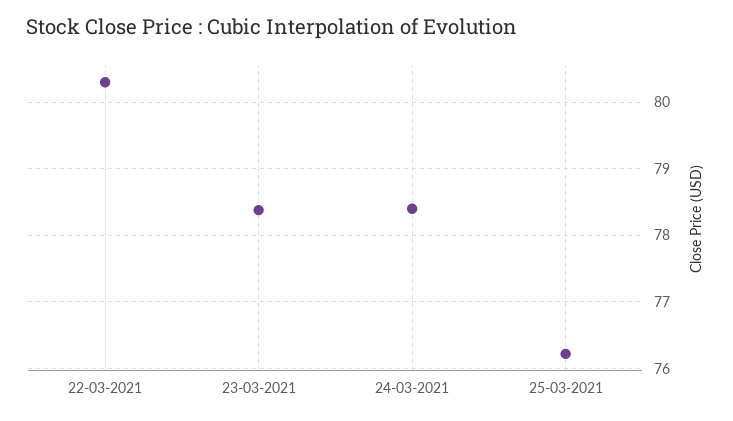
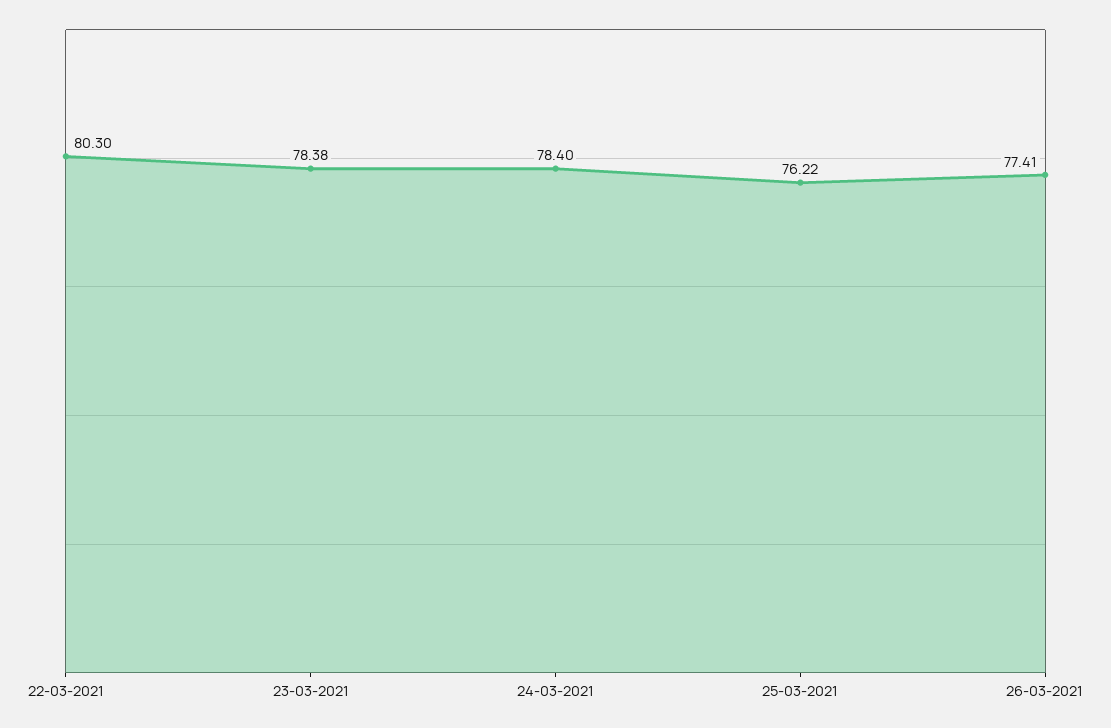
26-03-2021: none -> 77.41

